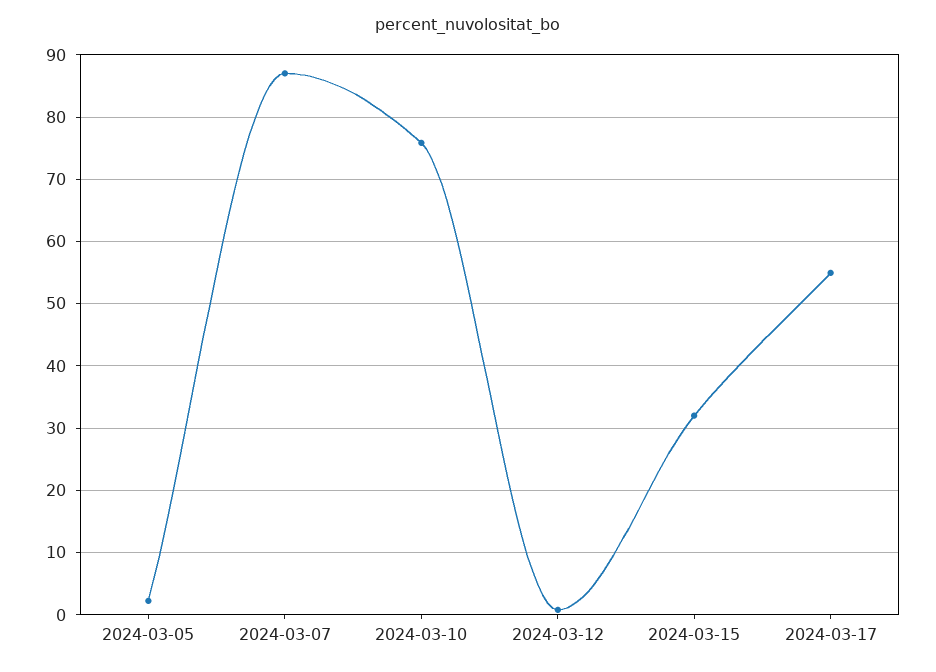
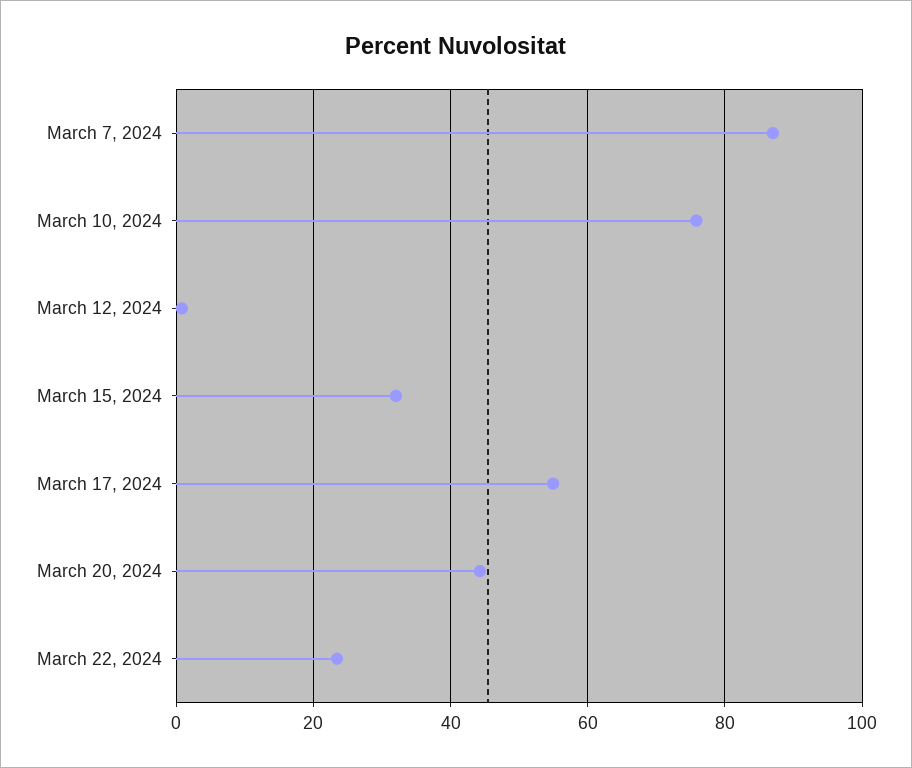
2024-03-05: 2 -> none
March 20, 2024: none -> 44
March 22, 2024: none -> 24

